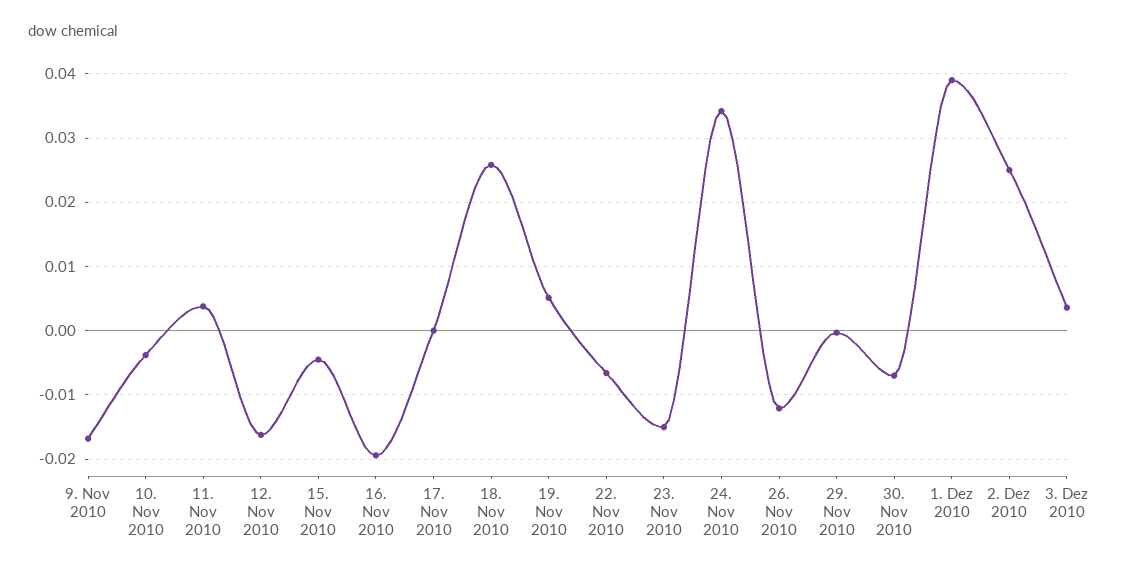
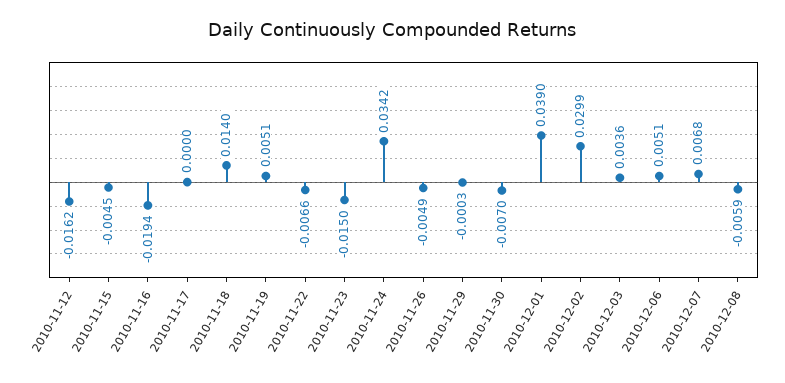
9. Nov 2010: -0.017 -> none
10. Nov 2010: -0.004 -> none
11. Nov 2010: 0.004 -> none
18. Nov 2010: 0.026 -> 0.014
26. Nov 2010: -0.012 -> -0.0049
2. Dez 2010: 0.025 -> 0.0299
2010-12-06: none -> 0.0051
2010-12-07: none -> 0.0068
2010-12-08: none -> -0.0059

